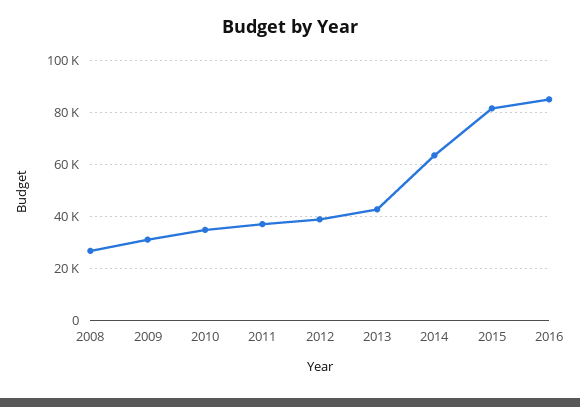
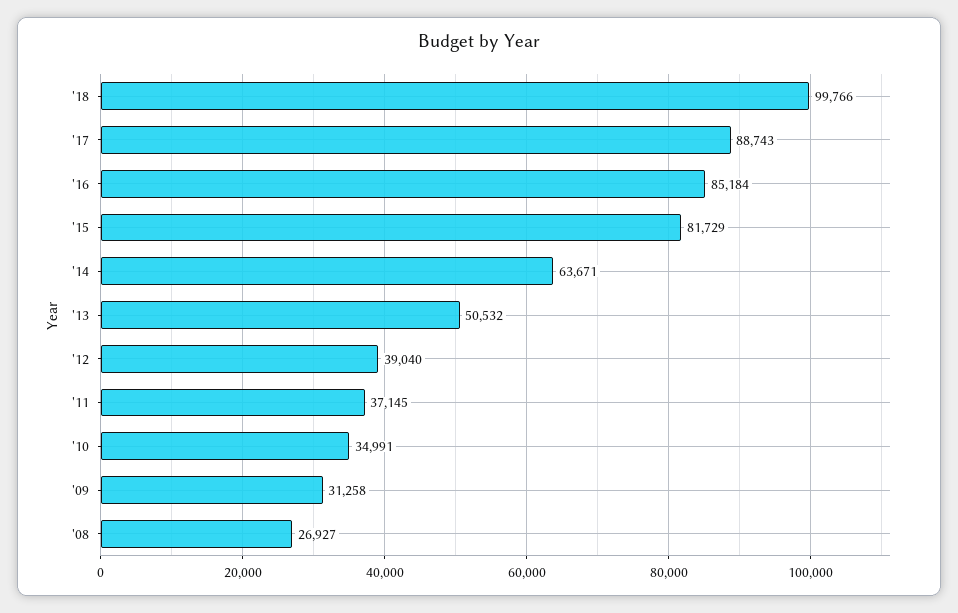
2013: 42500 -> 50532
'18: none -> 99766
'17: none -> 88743

